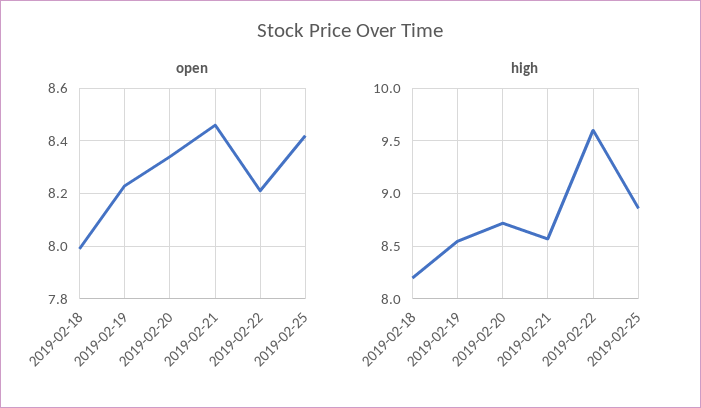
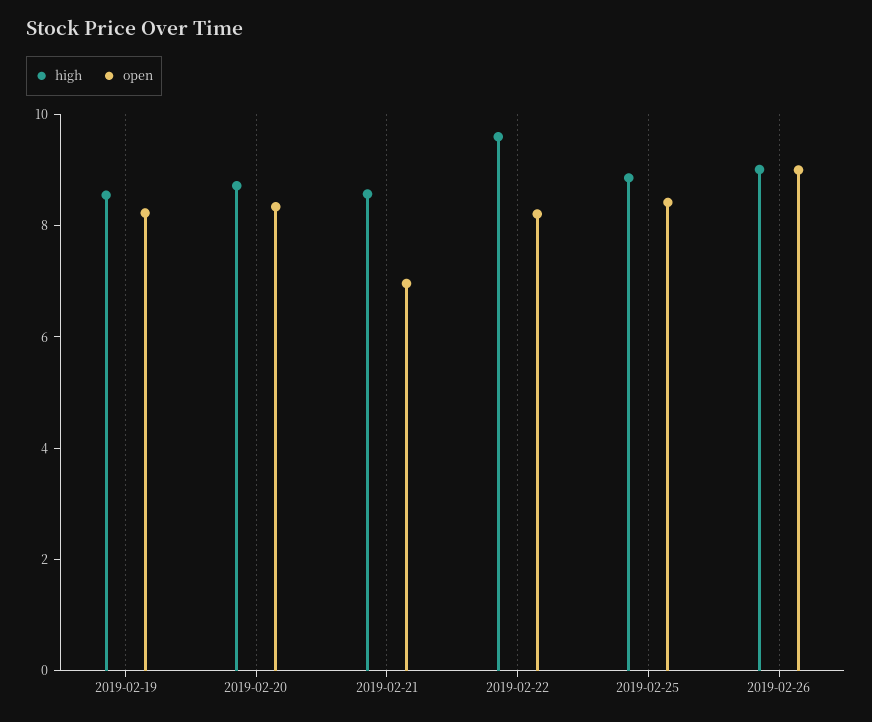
open, 2019-02-18: 8 -> none
open, 2019-02-21: 8.45 -> 7
high, 2019-02-18: 8.2 -> none
high, 2019-02-26: none -> 9
open, 2019-02-26: none -> 9

